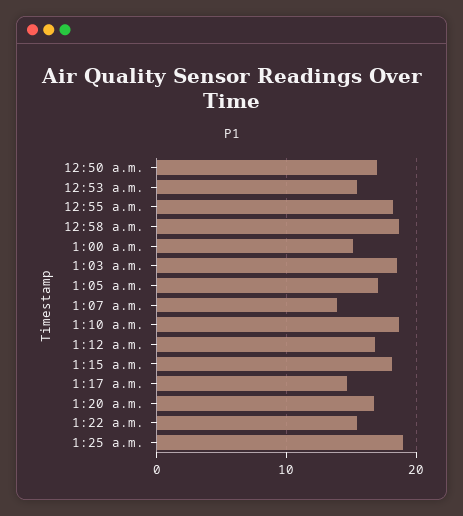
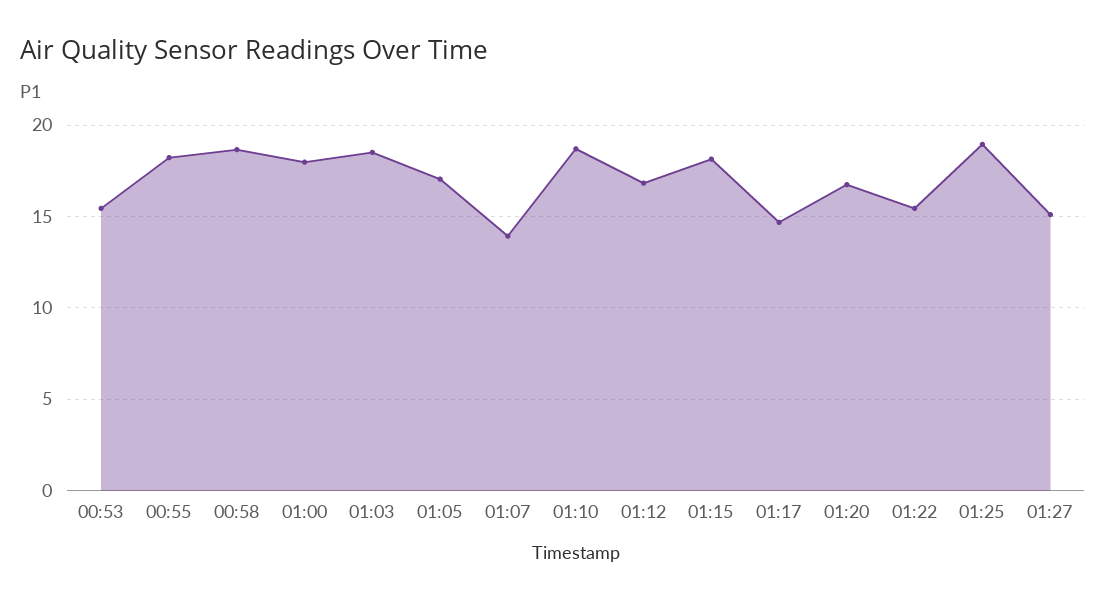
12:50 a.m.: 17 -> none
1:00 a.m.: 15 -> 18
01:27: none -> 15

